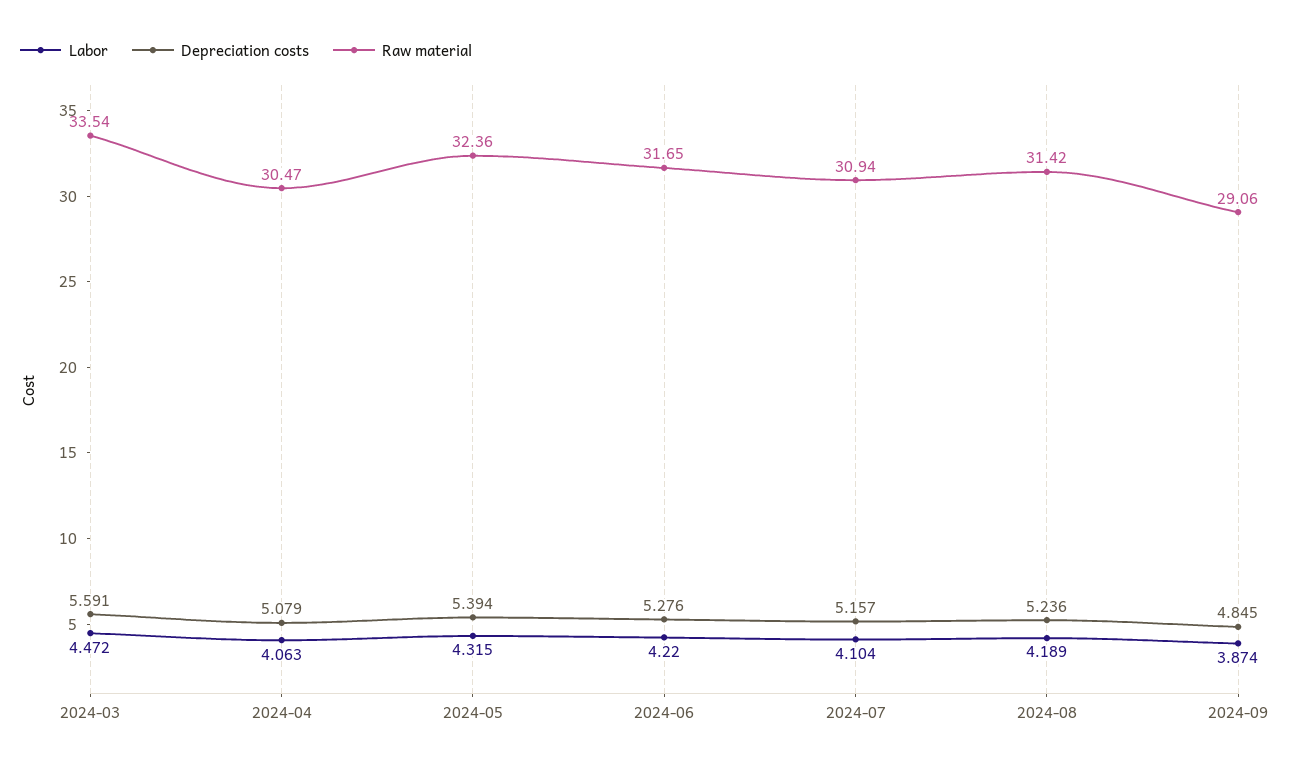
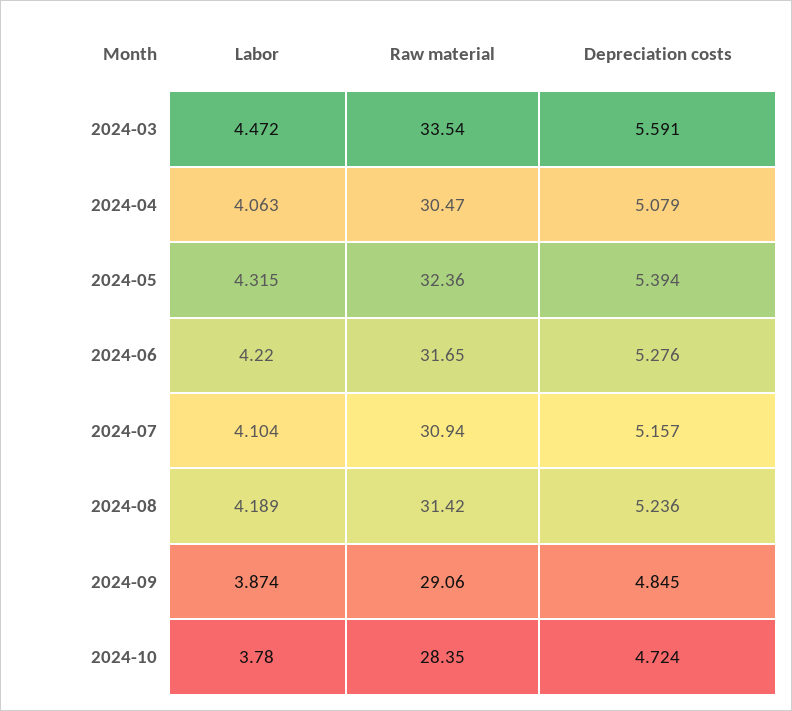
Labor, 2024-10: none -> 3.78
Raw material, 2024-10: none -> 28.35
Depreciation costs, 2024-10: none -> 4.724

